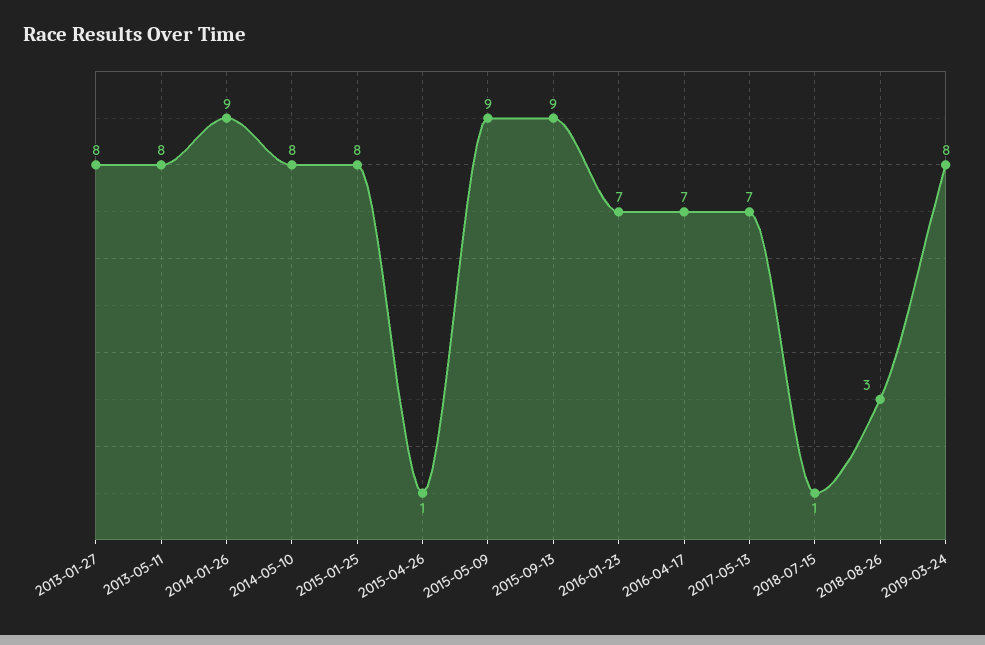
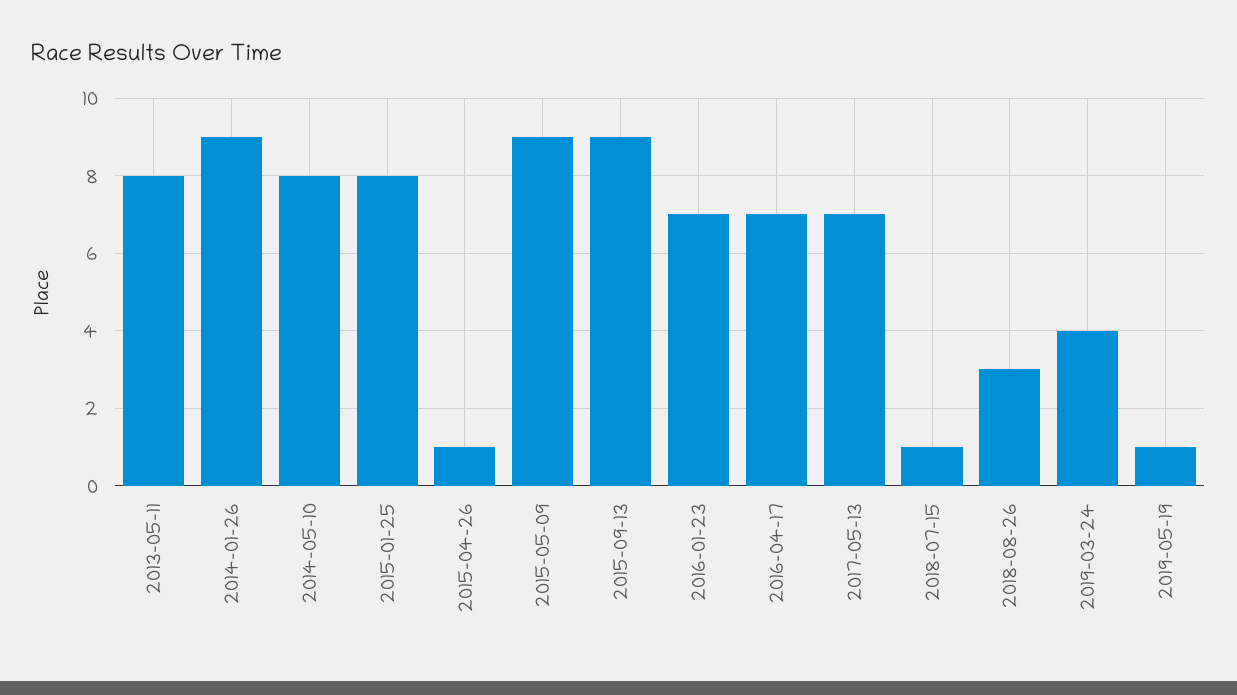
2013-01-27: 8 -> none
2019-03-24: 8 -> 4
2019-05-19: none -> 1

